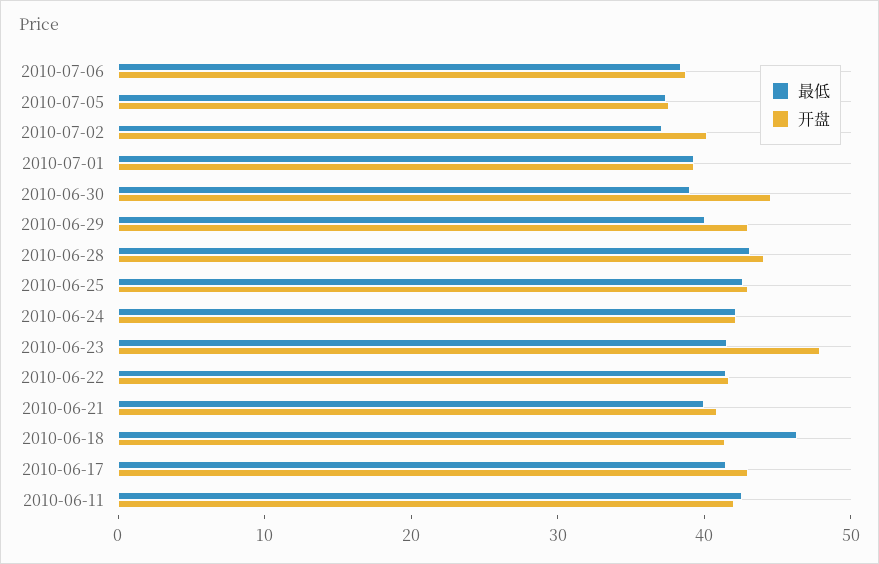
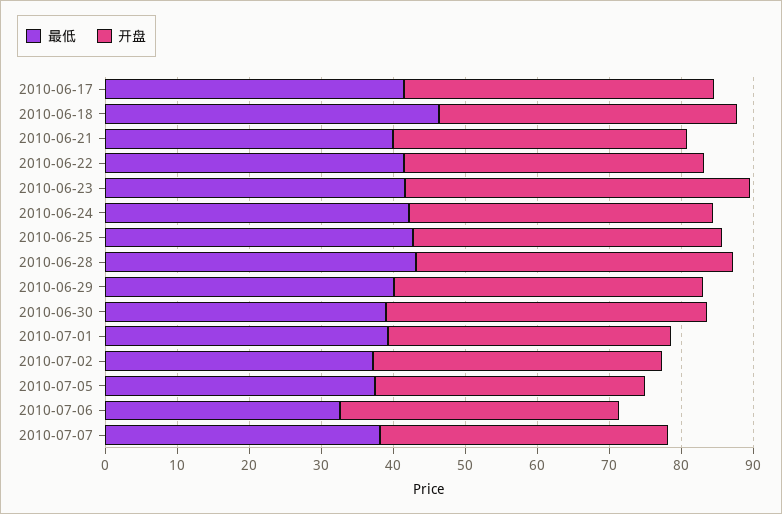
最低, 2010-07-06: 38 -> 32
最低, 2010-06-11: 42 -> none
开盘, 2010-06-11: 42 -> none
最低, 2010-07-07: none -> 38
开盘, 2010-07-07: none -> 40

